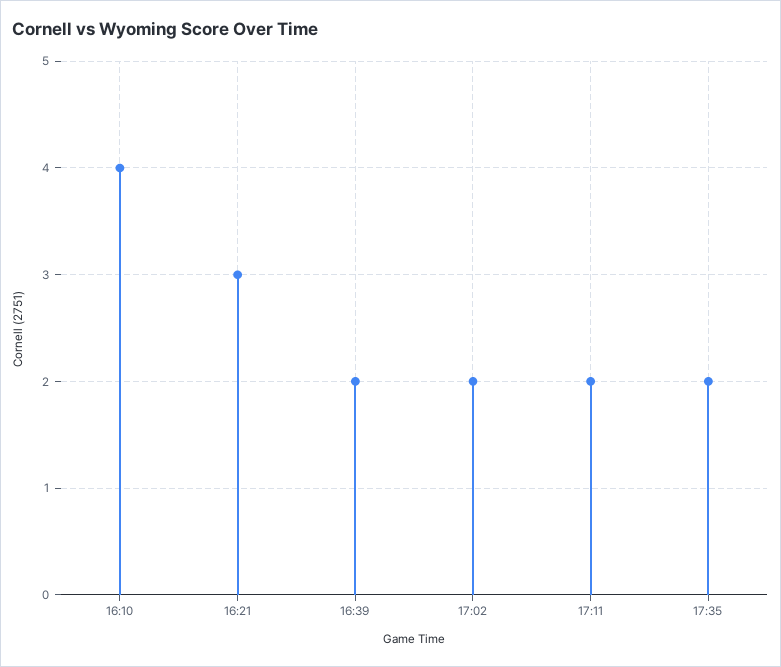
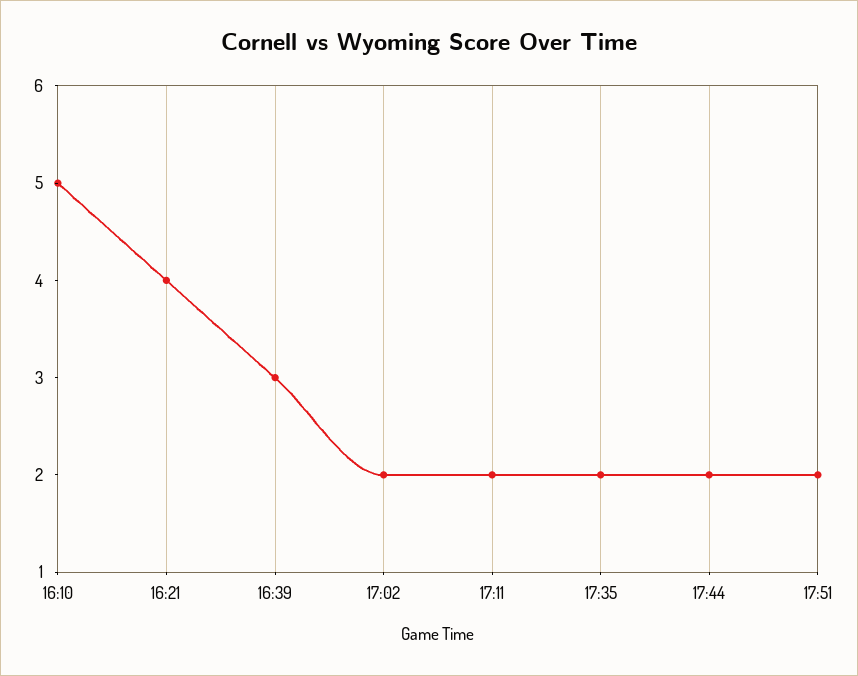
16:10: 4 -> 5
16:21: 3 -> 4
16:39: 2 -> 3
17:44: none -> 2
17:51: none -> 2

